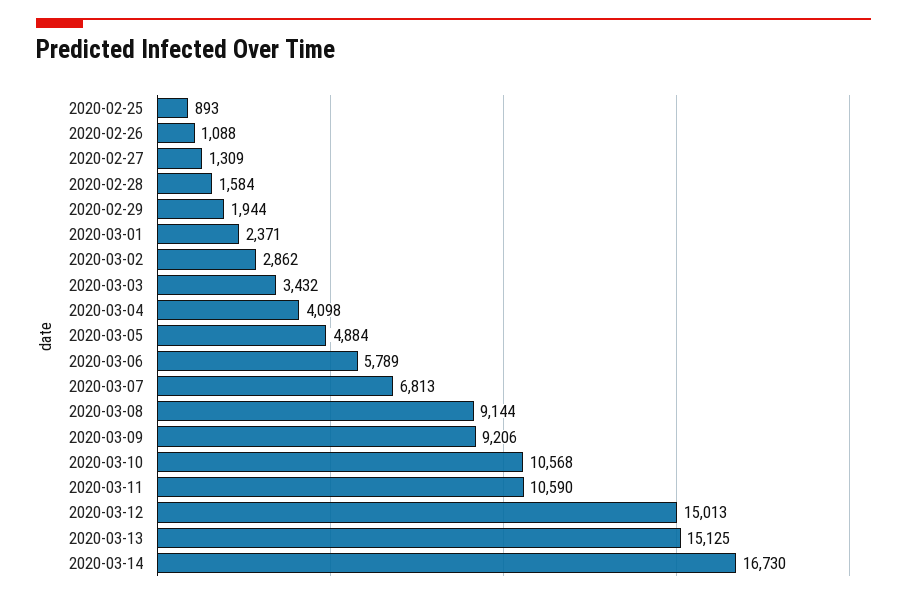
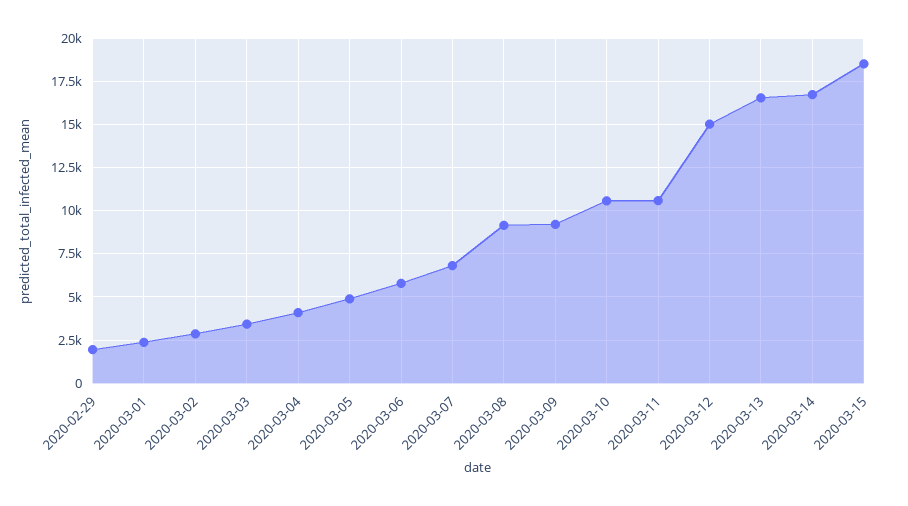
2020-02-25: 893 -> none
2020-02-26: 1088 -> none
2020-02-27: 1309 -> none
2020-02-28: 1584 -> none
2020-03-13: 15125 -> 16500
2020-03-15: none -> 18500

